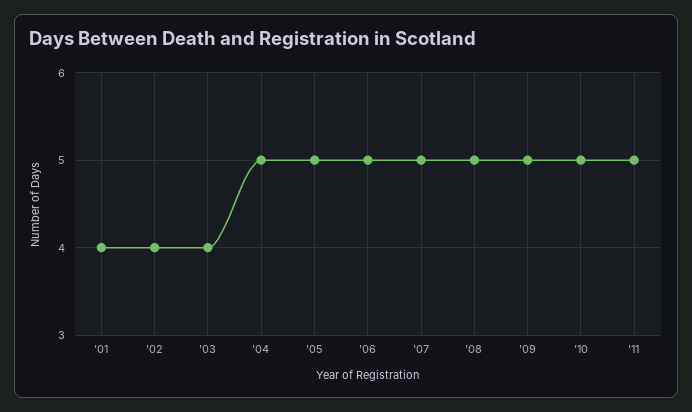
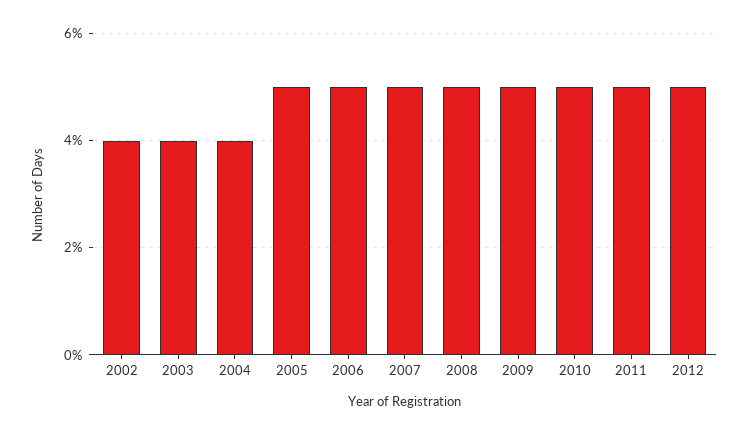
'01: 4 -> none
'04: 5 -> 4
2012: none -> 5

